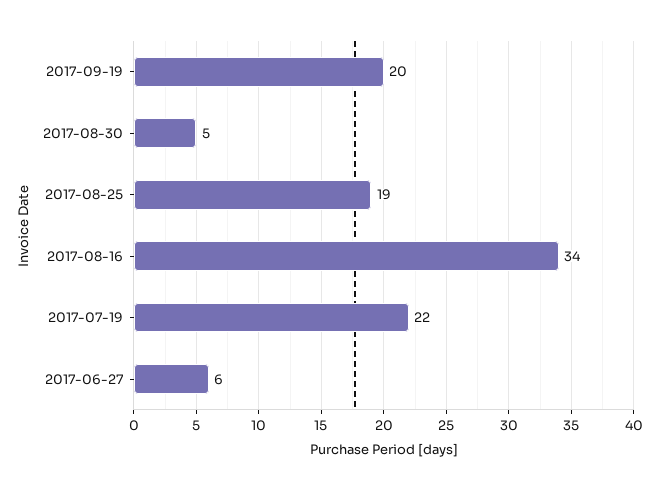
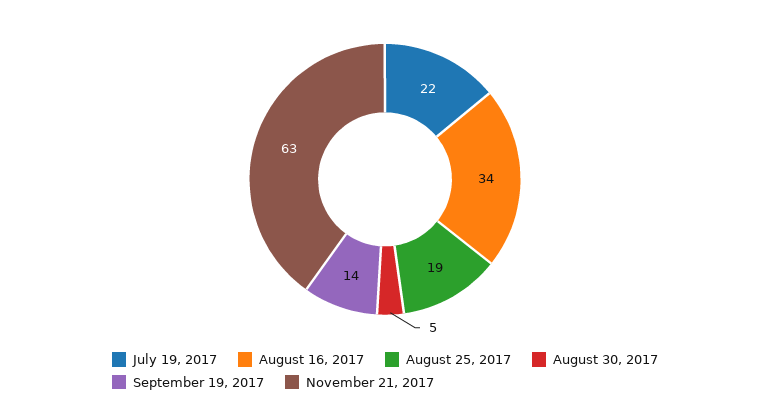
2017-09-19: 20 -> 14
2017-06-27: 6 -> none
November 21, 2017: none -> 63

